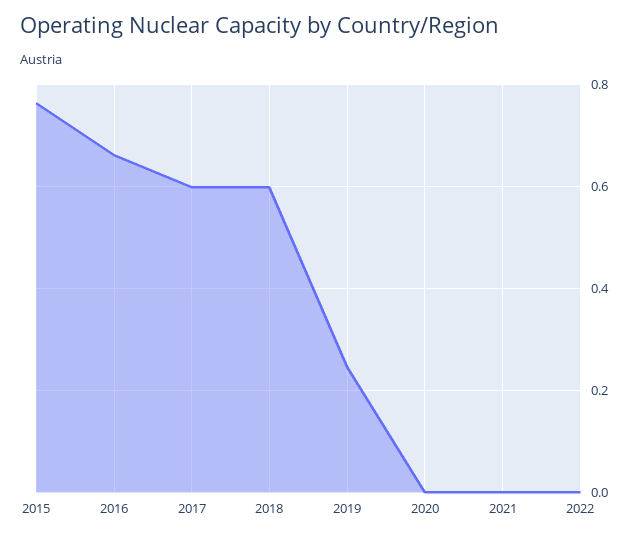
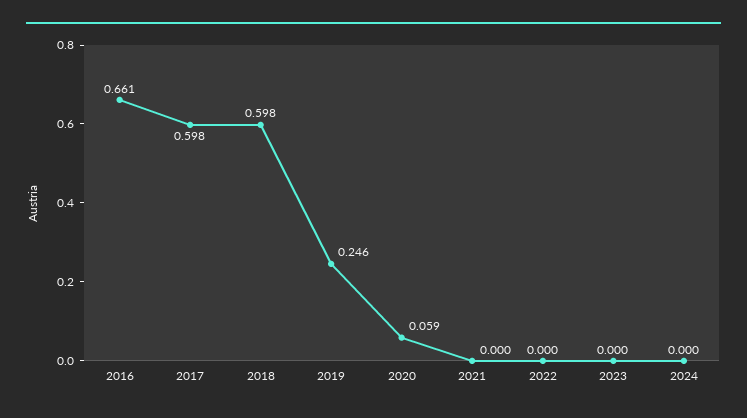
2015: 0.76 -> none
2020: 0 -> 0.059
2023: none -> 0
2024: none -> 0

